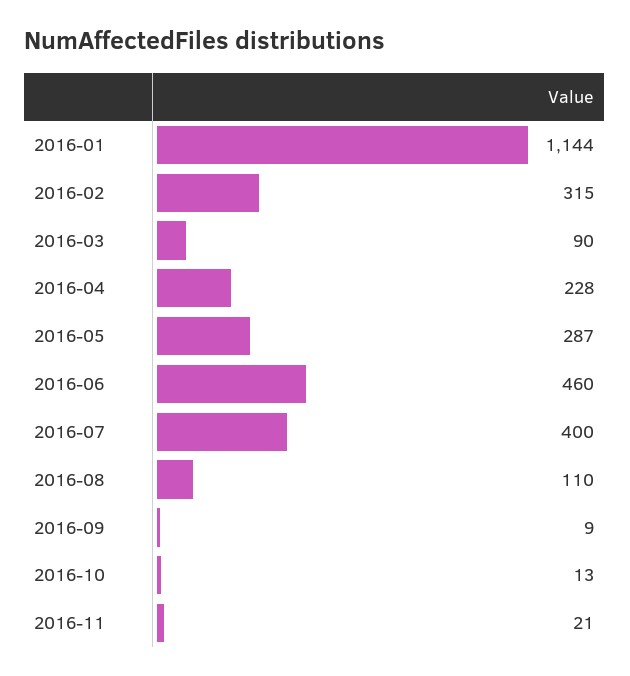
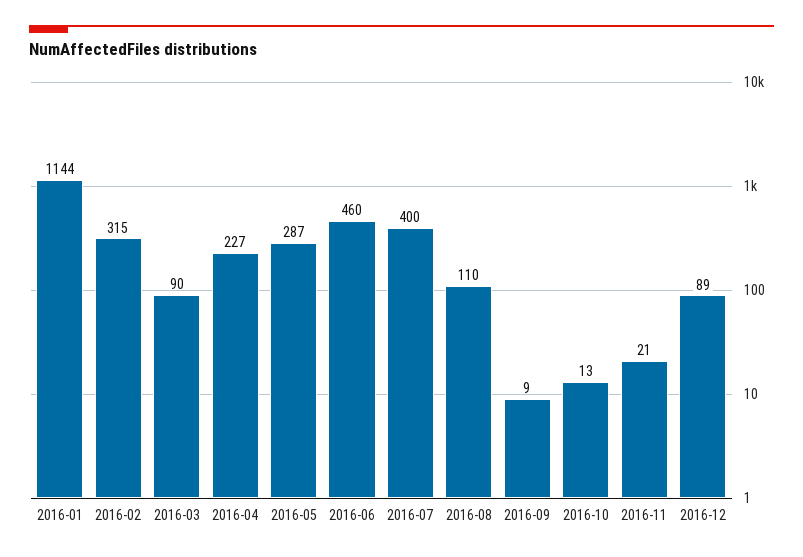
2016-04: 228 -> 227
2016-12: none -> 89

